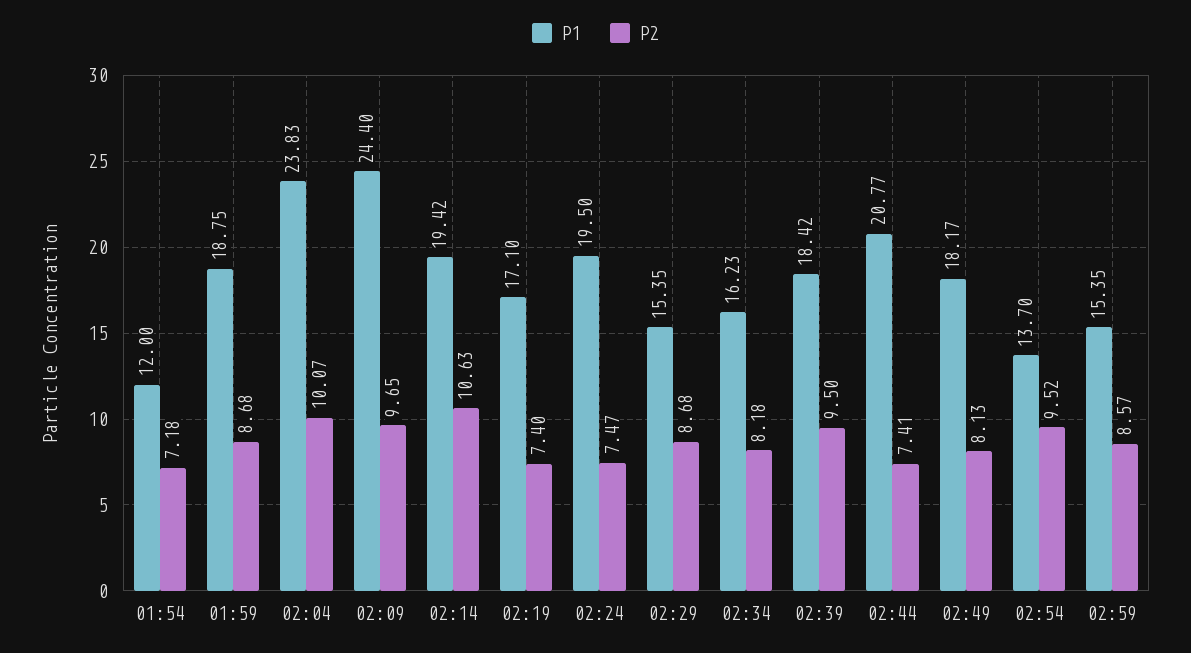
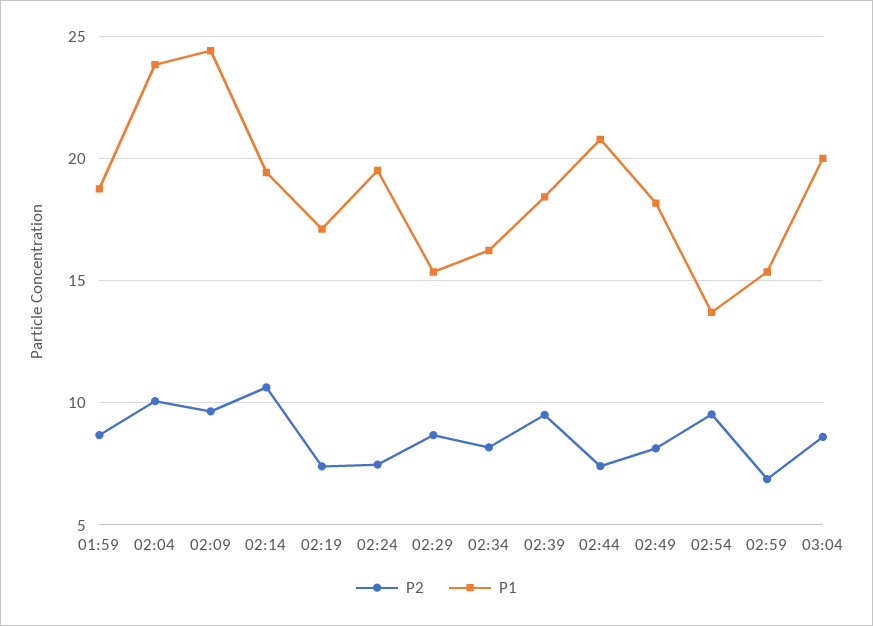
P1, 01:54: 12 -> none
P2, 01:54: 7.18 -> none
P2, 02:59: 8.57 -> 7
P2, 03:04: none -> 8.5
P1, 03:04: none -> 20

